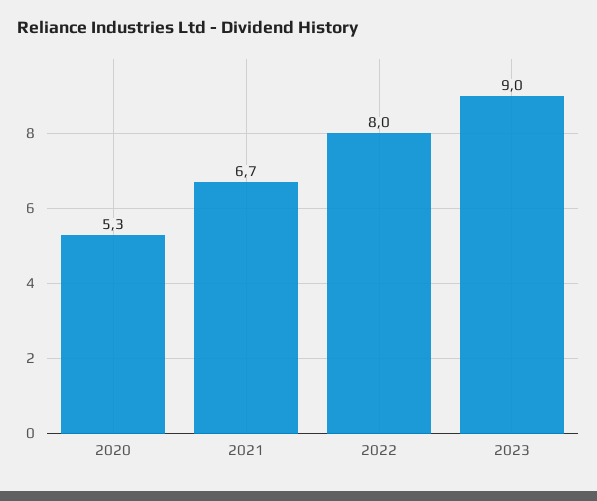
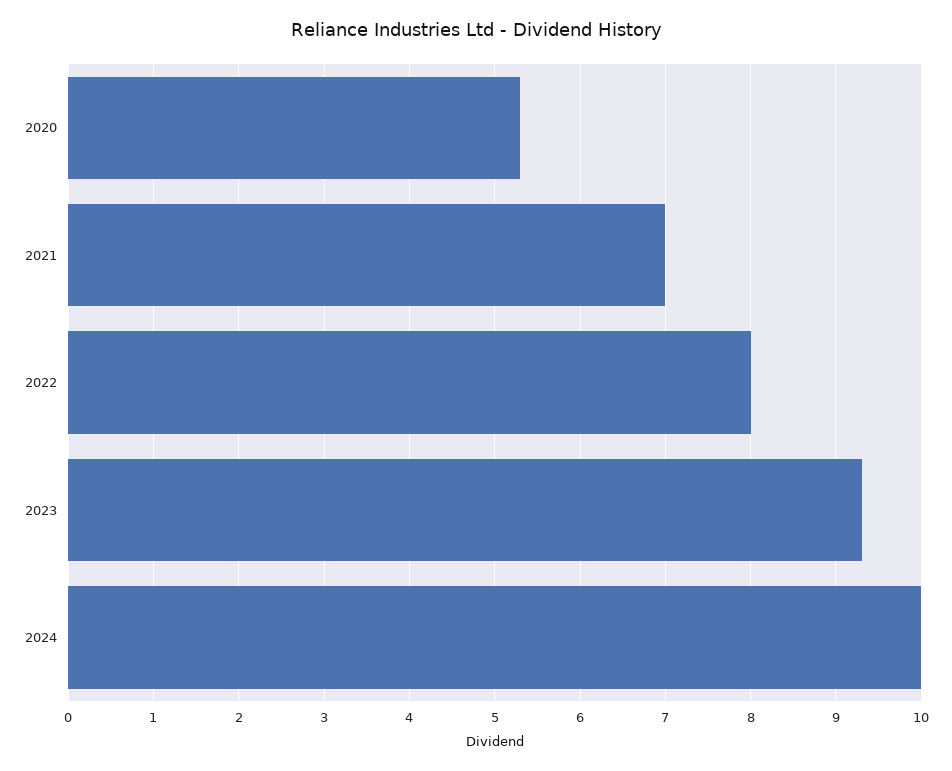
2021: 6.7 -> 7
2023: 9 -> 9.3
2024: none -> 10

